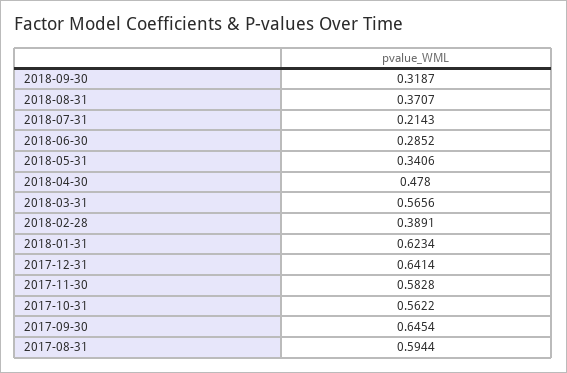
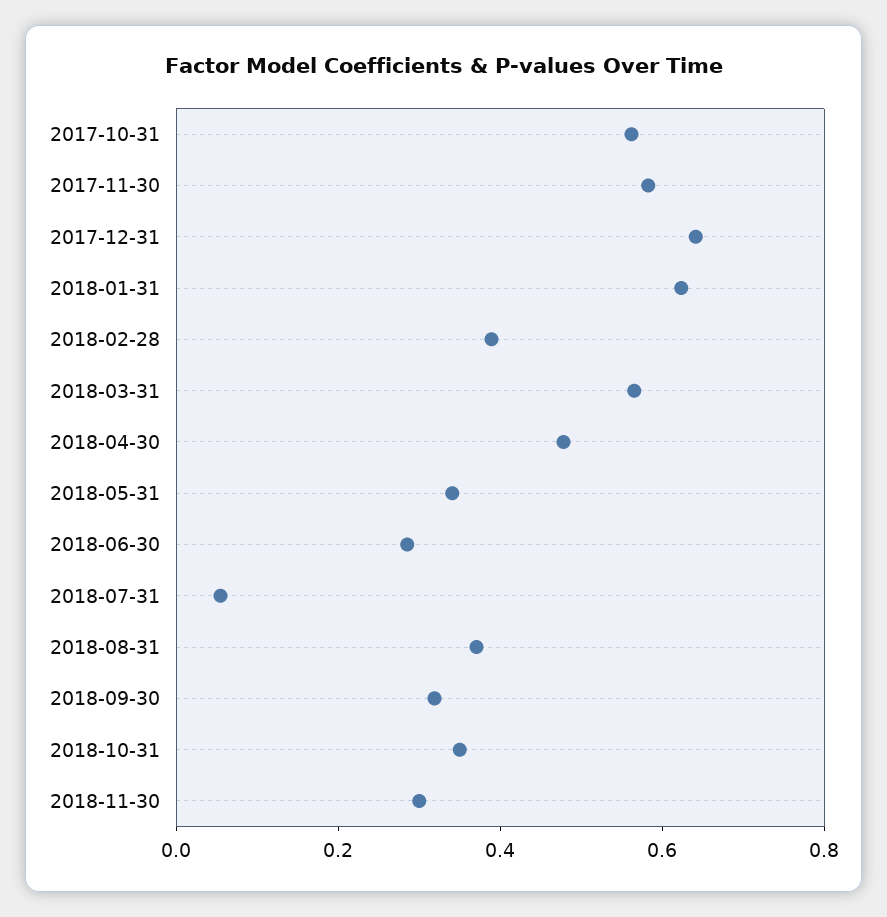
2018-07-31: 0.2143 -> 0.05
2017-09-30: 0.6454 -> none
2017-08-31: 0.5944 -> none
2018-10-31: none -> 0.35
2018-11-30: none -> 0.3

